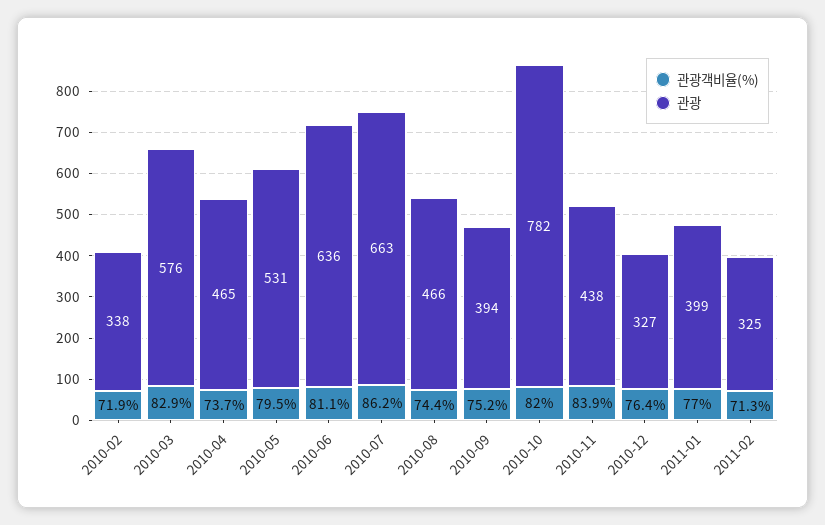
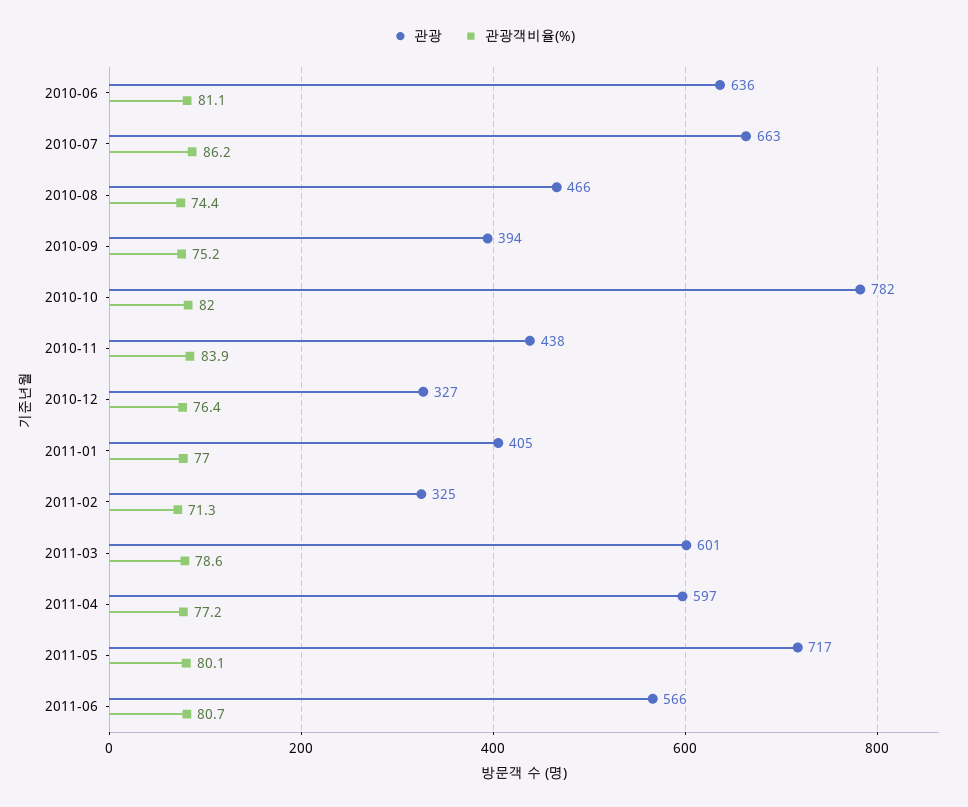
관광객비율(%), 2010-02: 71.9 -> none
관광, 2010-02: 338 -> none
관광객비율(%), 2010-03: 82.9 -> none
관광, 2010-03: 576 -> none
관광객비율(%), 2010-04: 73.7 -> none
관광, 2010-04: 465 -> none
관광객비율(%), 2010-05: 79.5 -> none
관광, 2010-05: 531 -> none
관광, 2011-01: 399 -> 405
관광, 2011-03: none -> 601
관광객비율(%), 2011-03: none -> 78.6
관광, 2011-04: none -> 597
관광객비율(%), 2011-04: none -> 77.2
관광, 2011-05: none -> 717
관광객비율(%), 2011-05: none -> 80.1
관광, 2011-06: none -> 566
관광객비율(%), 2011-06: none -> 80.7

